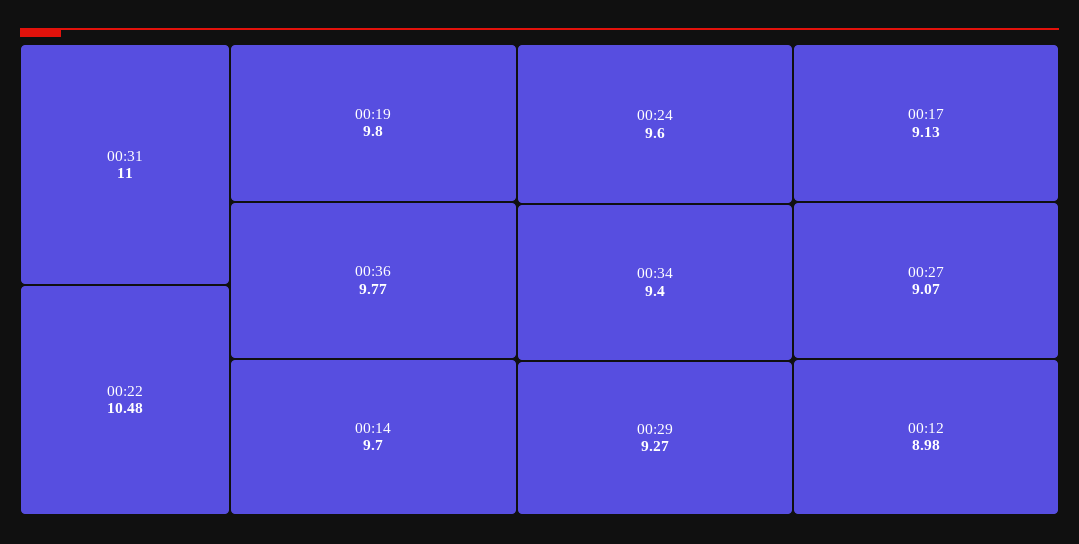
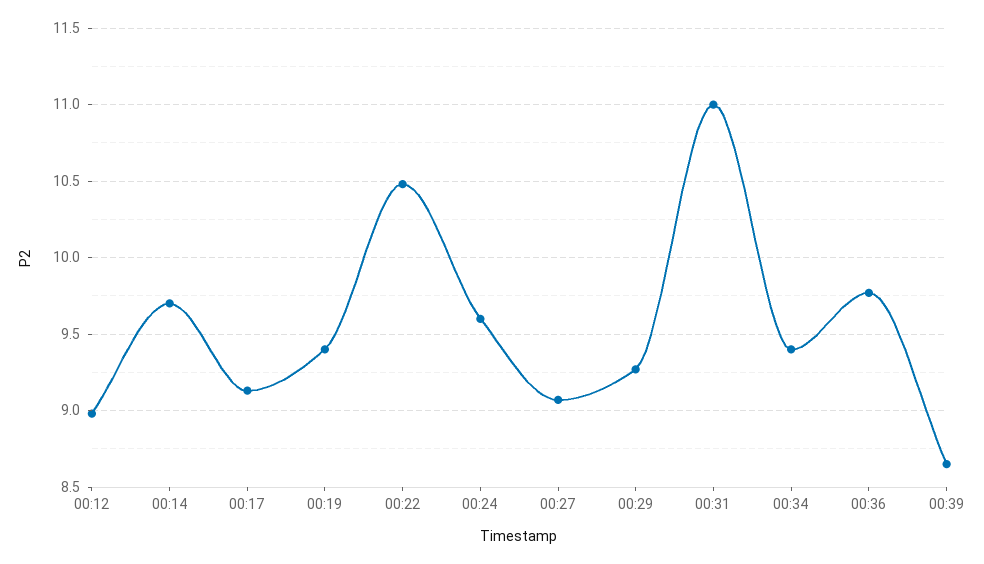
00:19: 9.8 -> 9.4
00:39: none -> 8.65

